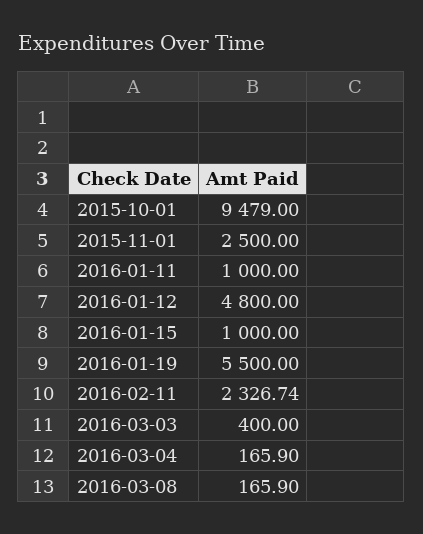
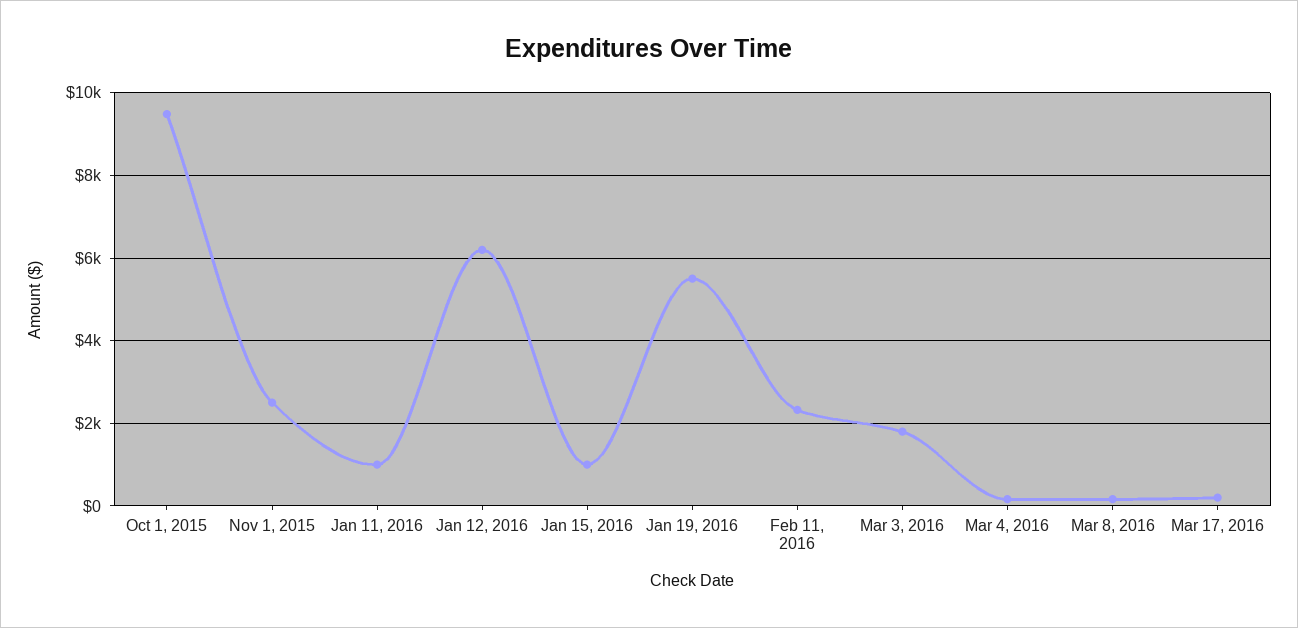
2016-01-12: 4800 -> 6200
2016-03-03: 400 -> 1800
Mar 17, 2016: none -> 200

